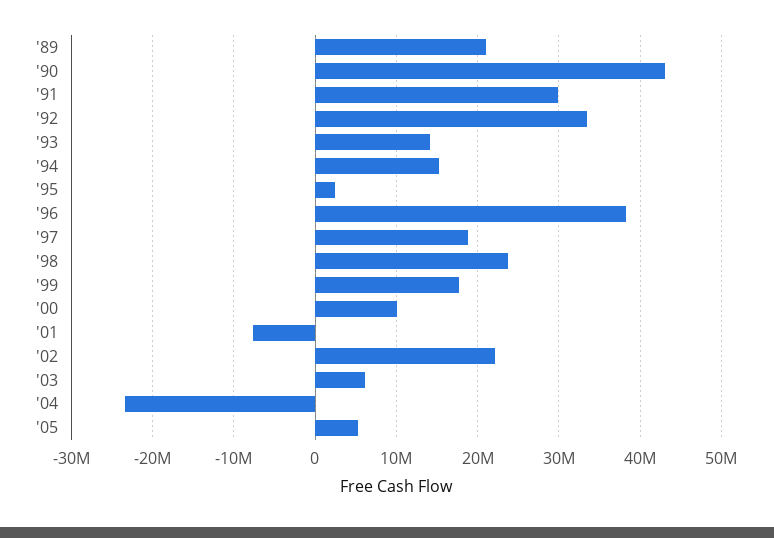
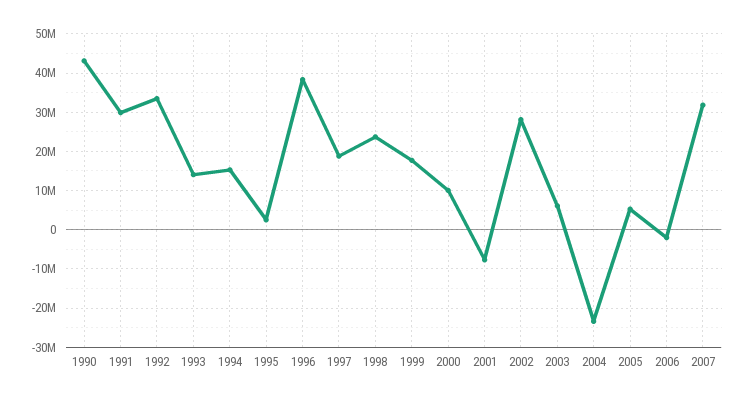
'89: 21000000 -> none
'02: 22000000 -> 28000000
2006: none -> -2000000
2007: none -> 32000000

